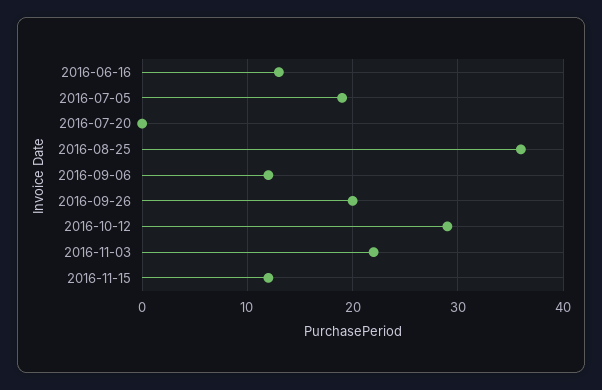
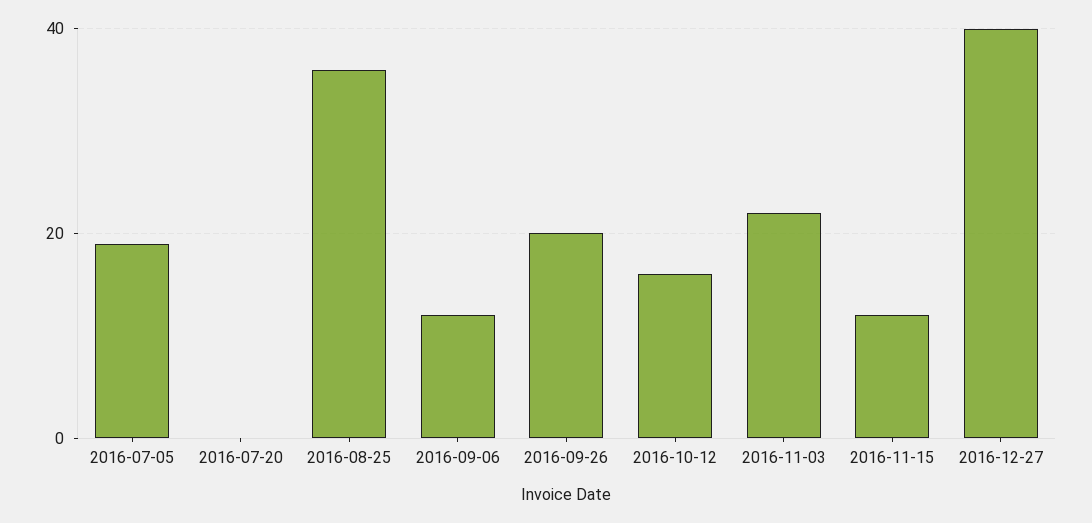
2016-06-16: 13 -> none
2016-10-12: 29 -> 15
2016-12-27: none -> 40

